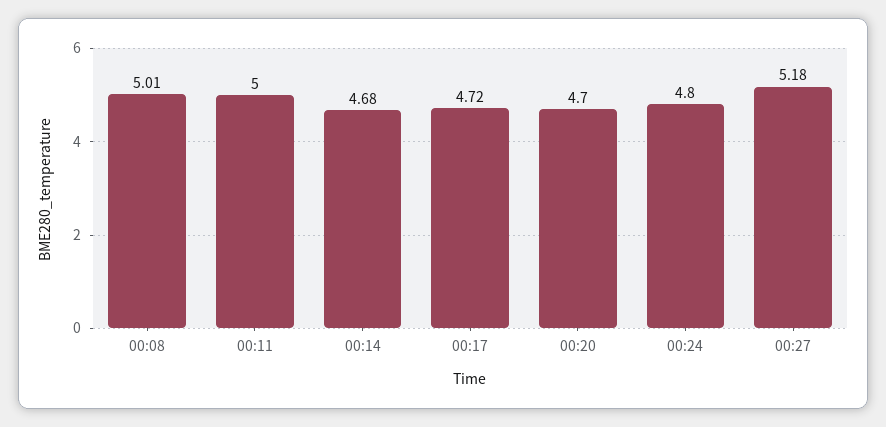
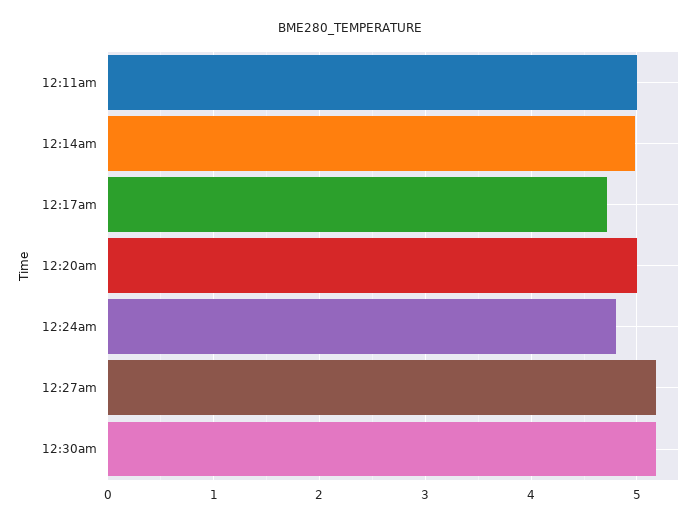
00:08: 5.01 -> none
00:14: 4.68 -> 5
00:20: 4.7 -> 5
12:30am: none -> 5.2

